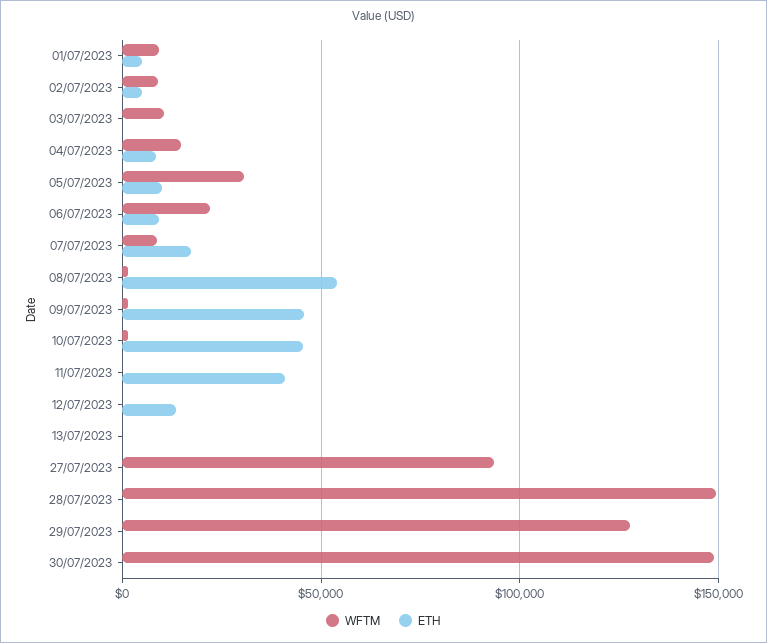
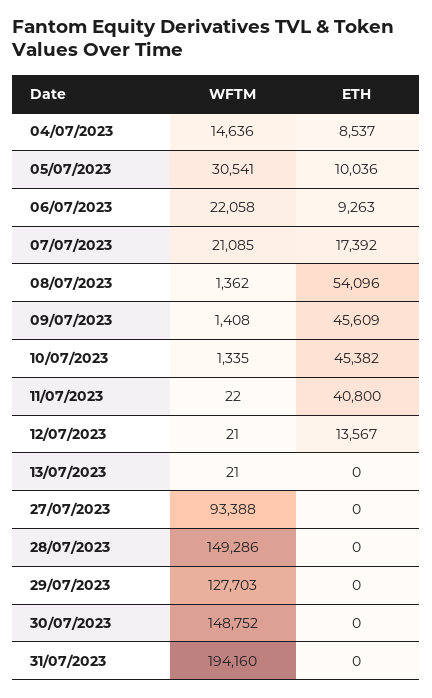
WFTM, 01/07/2023: 10000 -> none
ETH, 01/07/2023: 5000 -> none
WFTM, 02/07/2023: 10000 -> none
ETH, 02/07/2023: 5000 -> none
WFTM, 03/07/2023: 10000 -> none
ETH, 03/07/2023: 0 -> none
WFTM, 07/07/2023: 10000 -> 21085
WFTM, 31/07/2023: none -> 194160
ETH, 31/07/2023: none -> 0

